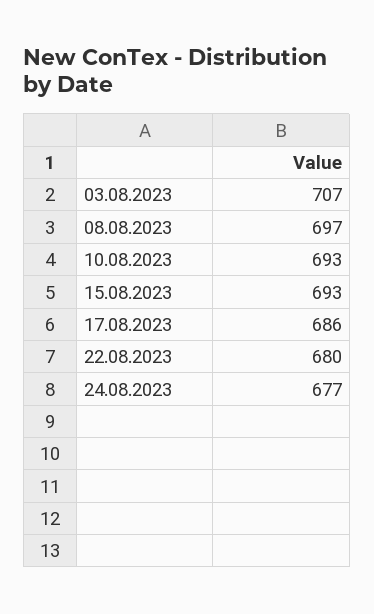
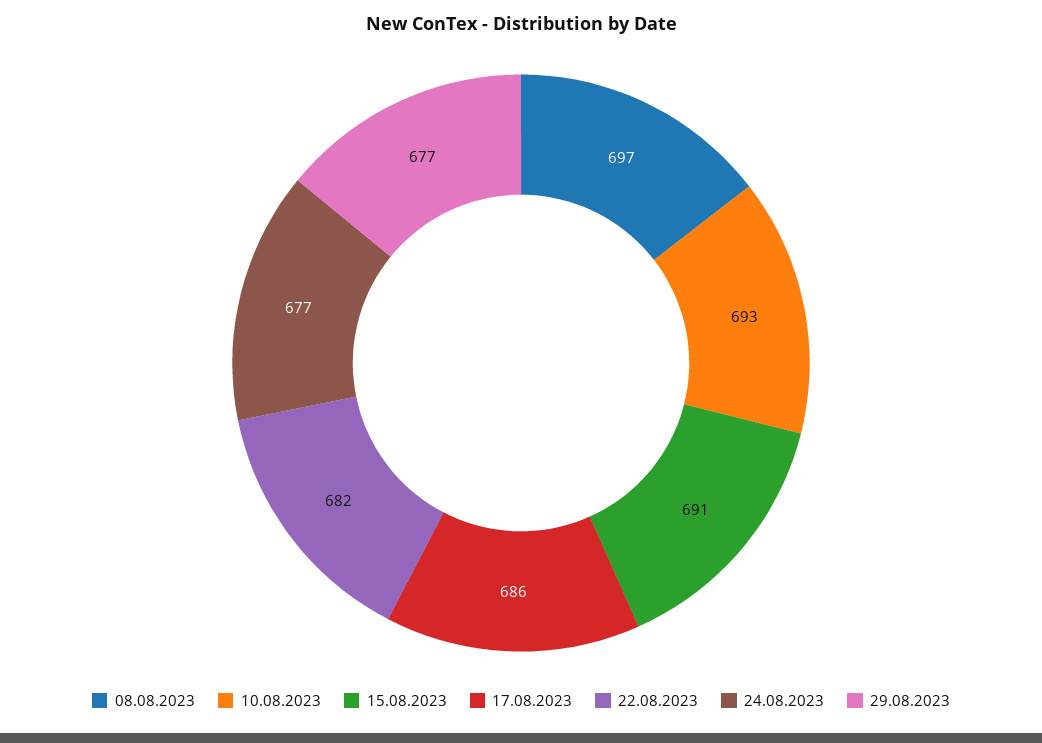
03.08.2023: 707 -> none
15.08.2023: 693 -> 691
22.08.2023: 680 -> 682
29.08.2023: none -> 677

